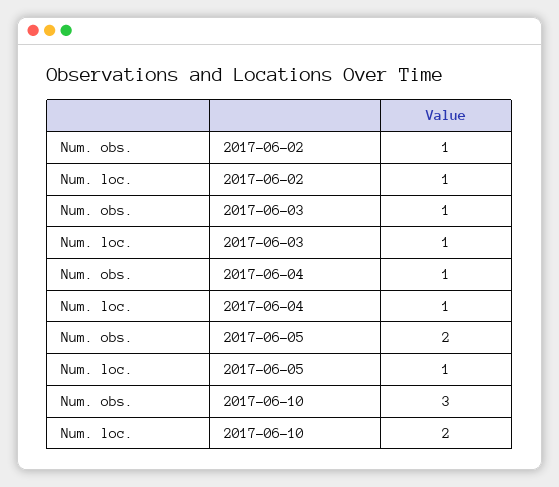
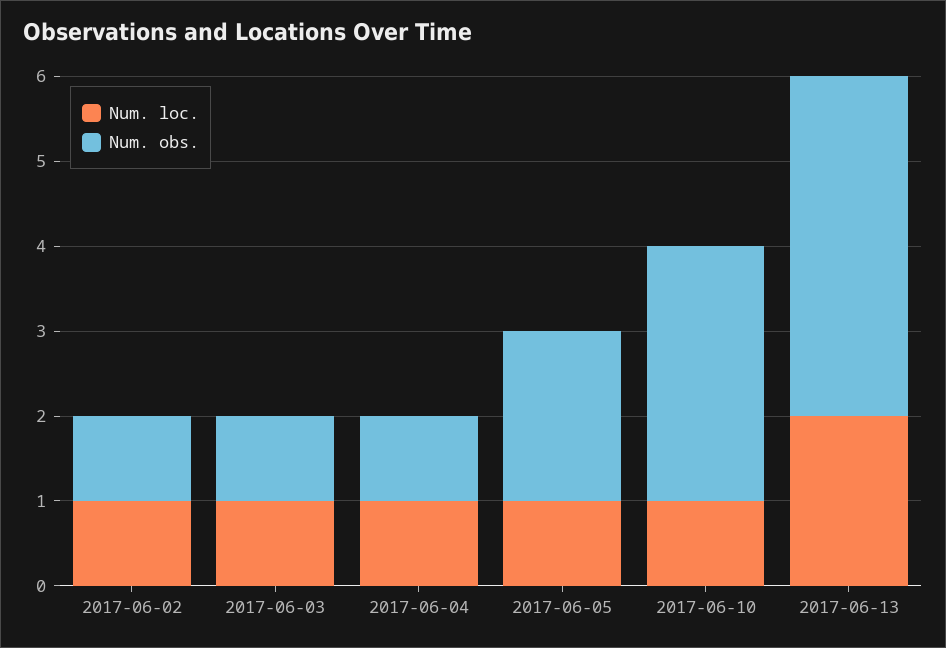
Num. loc., 2017-06-10: 2 -> 1
Num. loc., 2017-06-13: none -> 2
Num. obs., 2017-06-13: none -> 4

